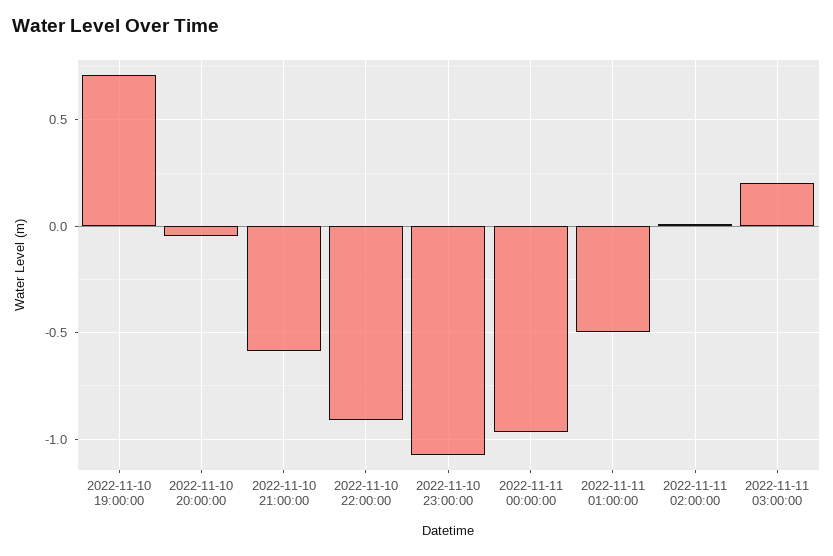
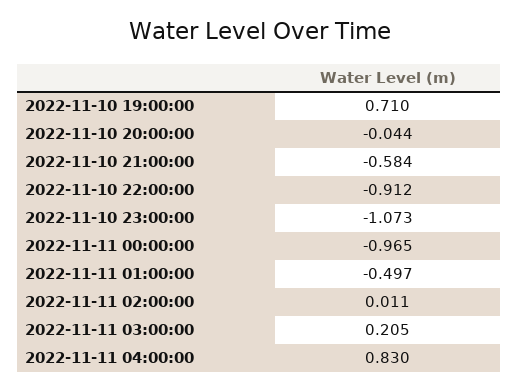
2022-11-11 04:00:00: none -> 0.83

